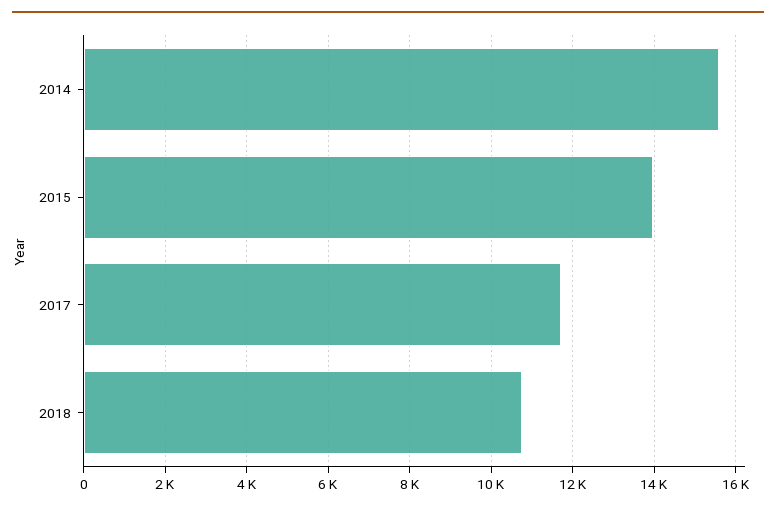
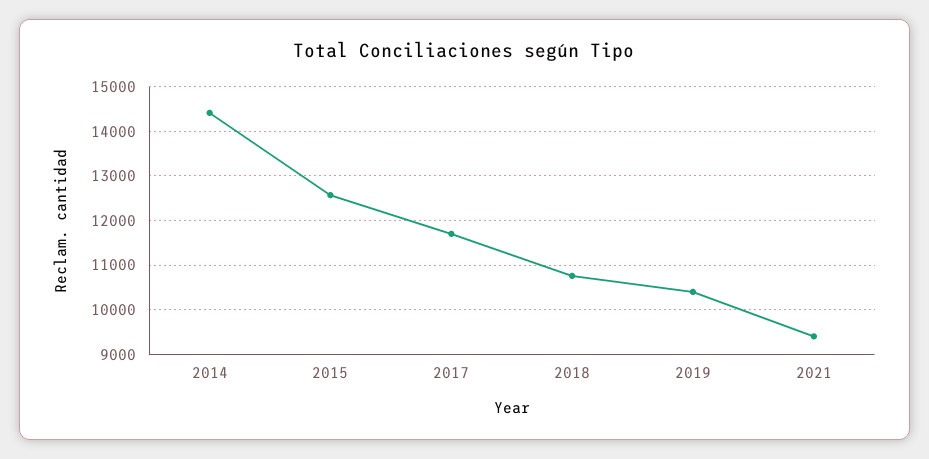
2014: 15600 -> 14400
2015: 14000 -> 12600
2019: none -> 10400
2021: none -> 9400

